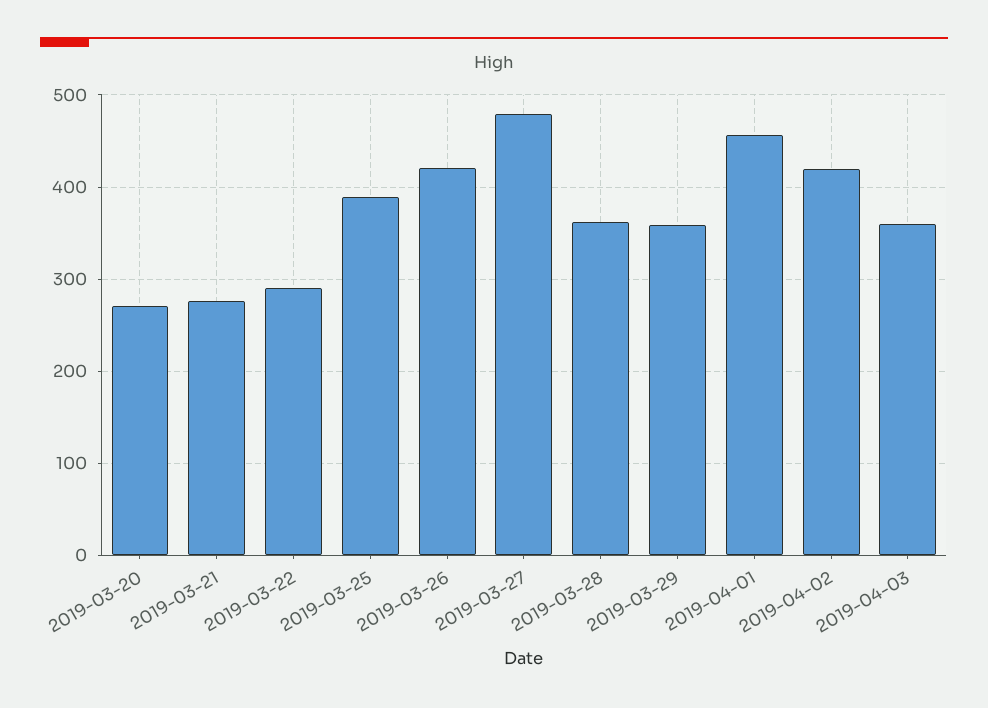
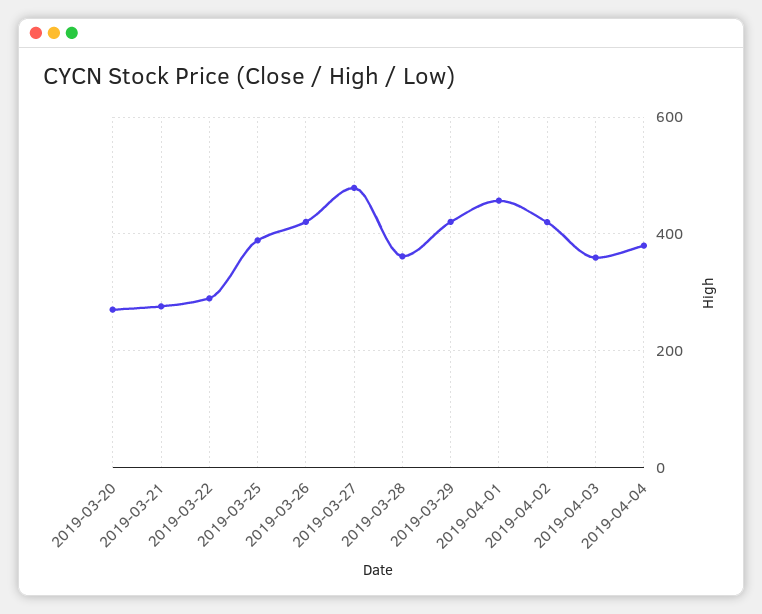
2019-03-29: 360 -> 420
2019-04-04: none -> 380

